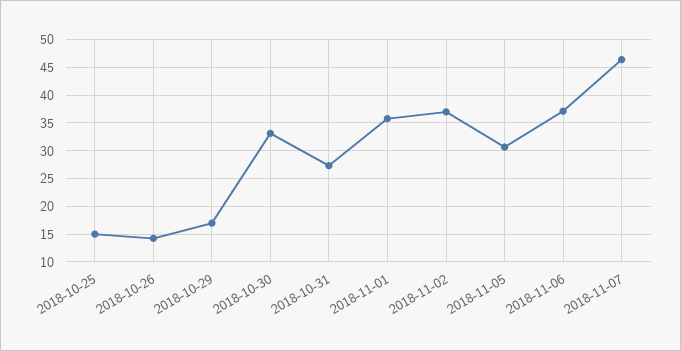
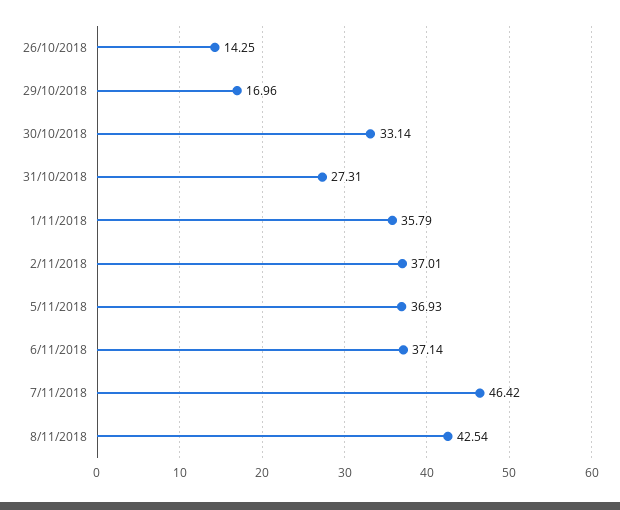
2018-10-25: 15 -> none
2018-11-05: 30 -> 36.93
8/11/2018: none -> 42.54

